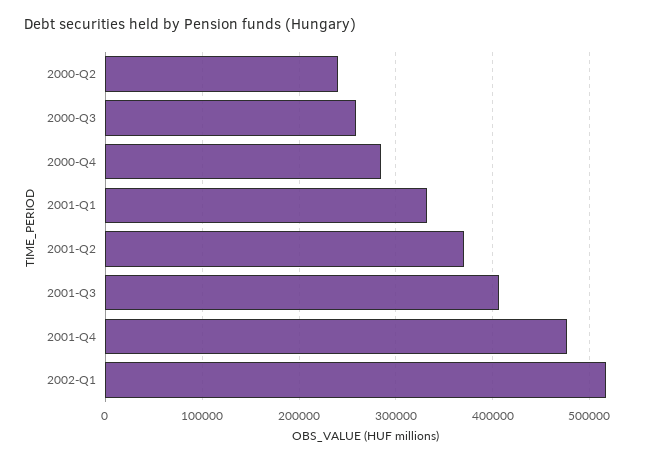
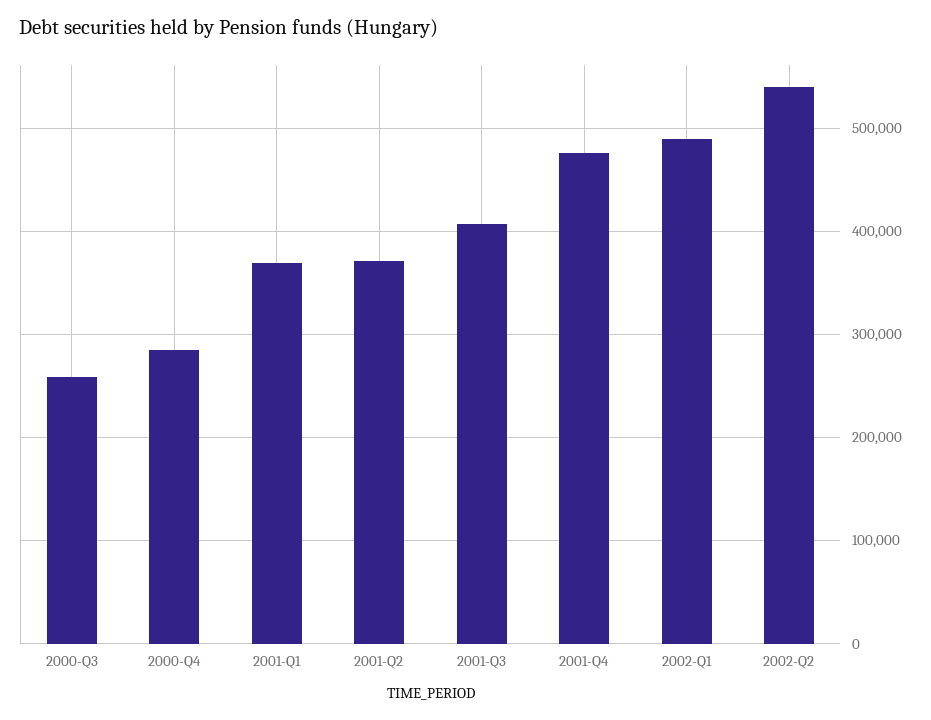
2000-Q2: 240000 -> none
2001-Q1: 330000 -> 370000
2002-Q1: 520000 -> 490000
2002-Q2: none -> 540000

